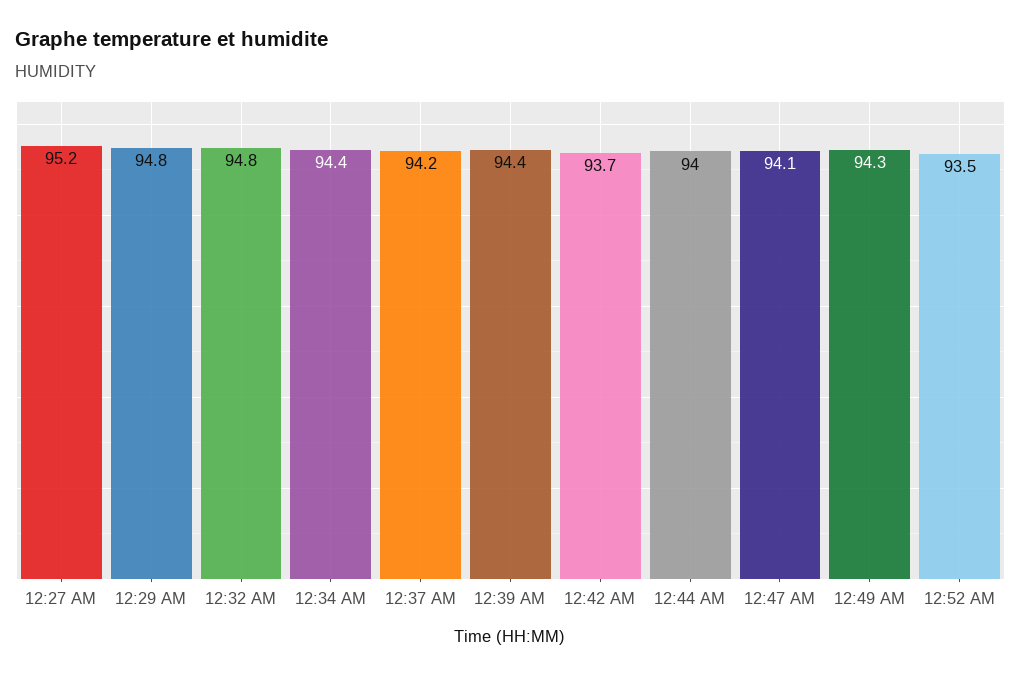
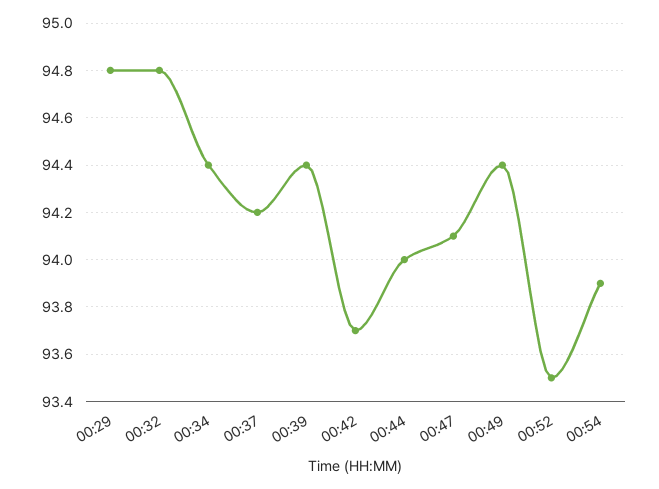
12:27 AM: 95.2 -> none
12:49 AM: 94.3 -> 94.4
00:54: none -> 93.9

